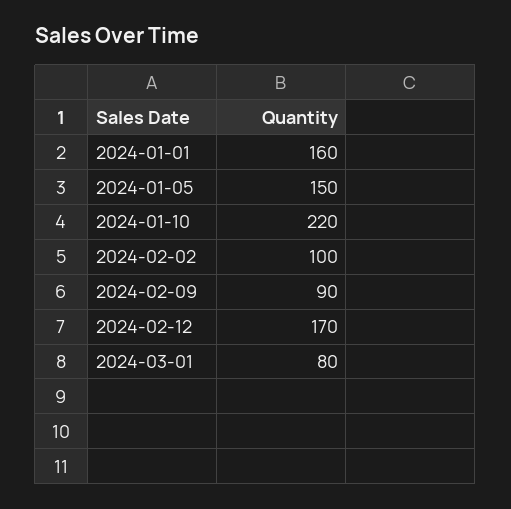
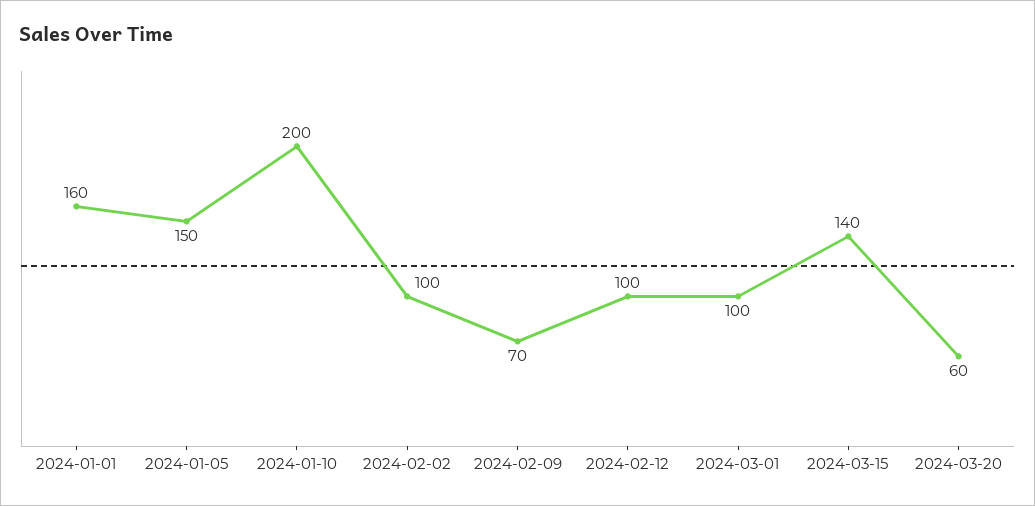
2024-01-10: 220 -> 200
2024-02-09: 90 -> 70
2024-02-12: 170 -> 100
2024-03-01: 80 -> 100
2024-03-15: none -> 140
2024-03-20: none -> 60

